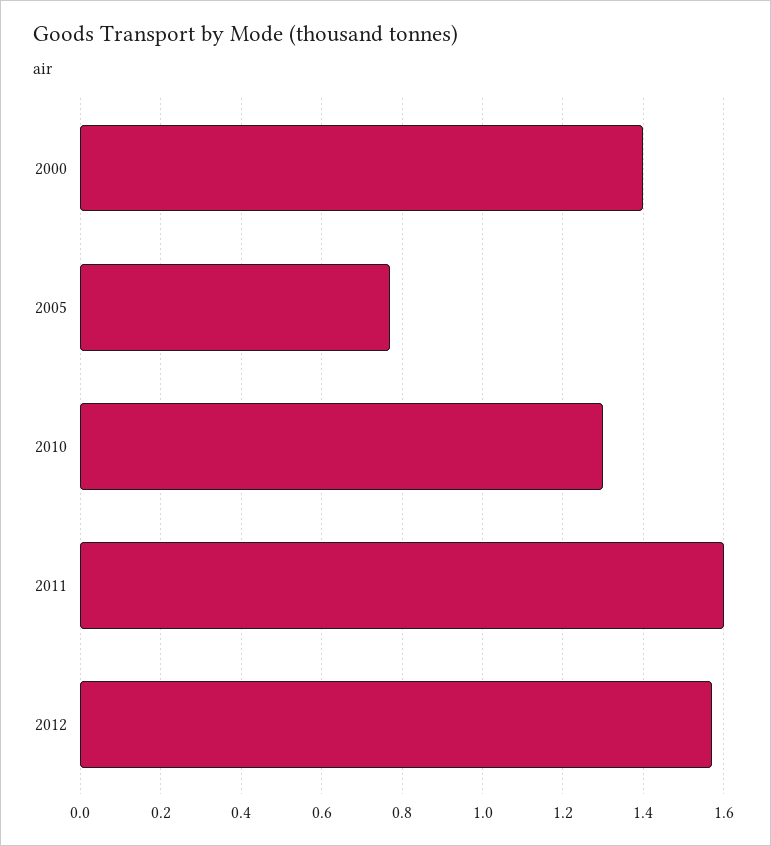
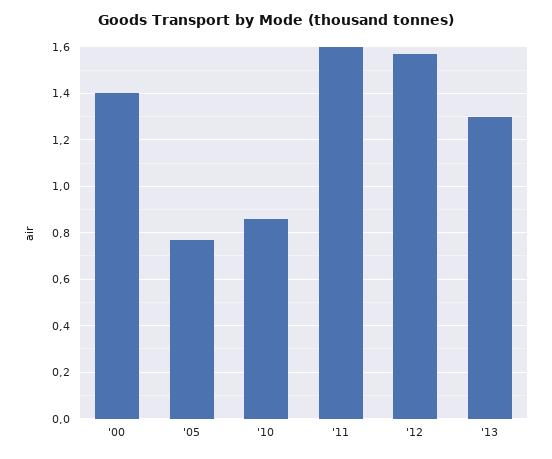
2010: 1.3 -> 0.85
'13: none -> 1.3

